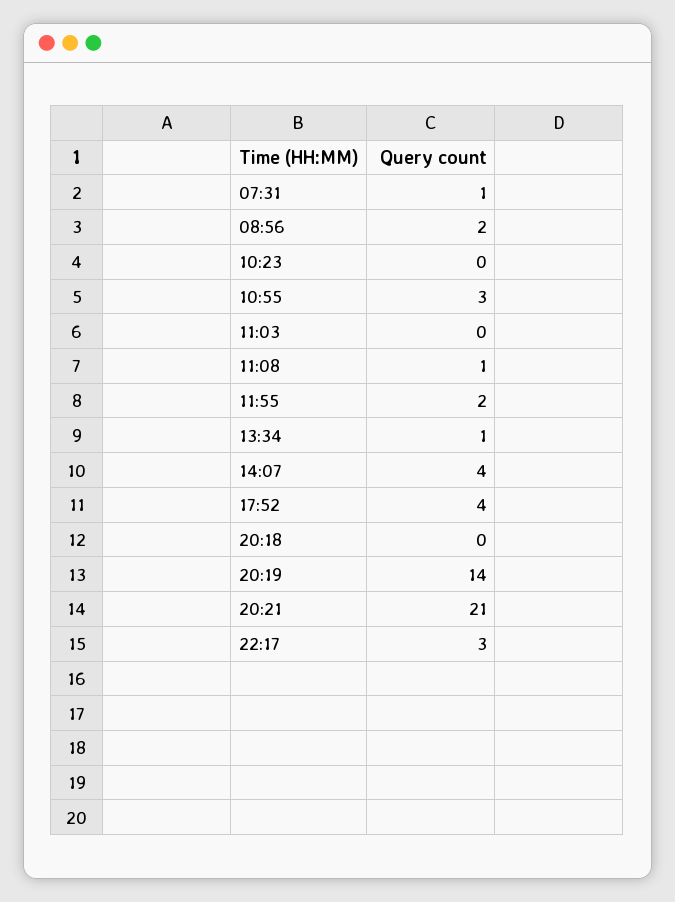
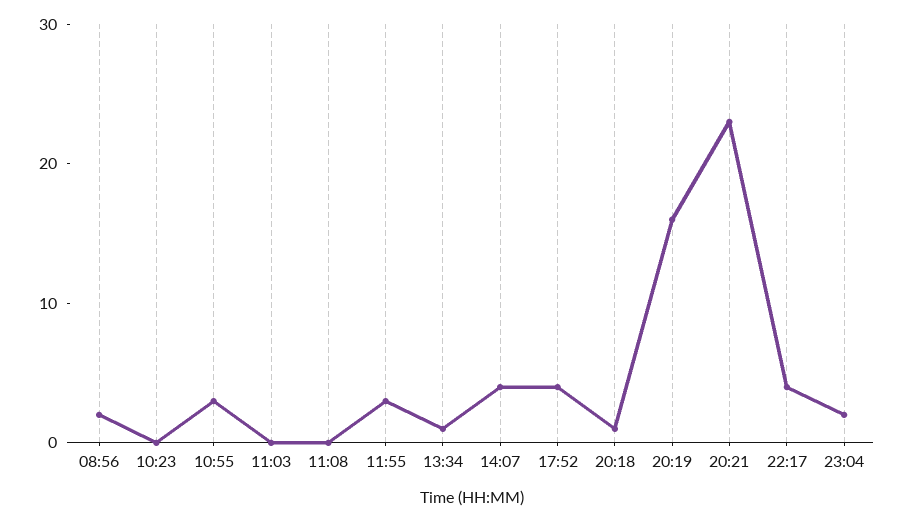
07:31: 1 -> none
11:08: 1 -> 0
11:55: 2 -> 3
20:18: 0 -> 1
20:19: 14 -> 16
20:21: 21 -> 23
22:17: 3 -> 4
23:04: none -> 2

